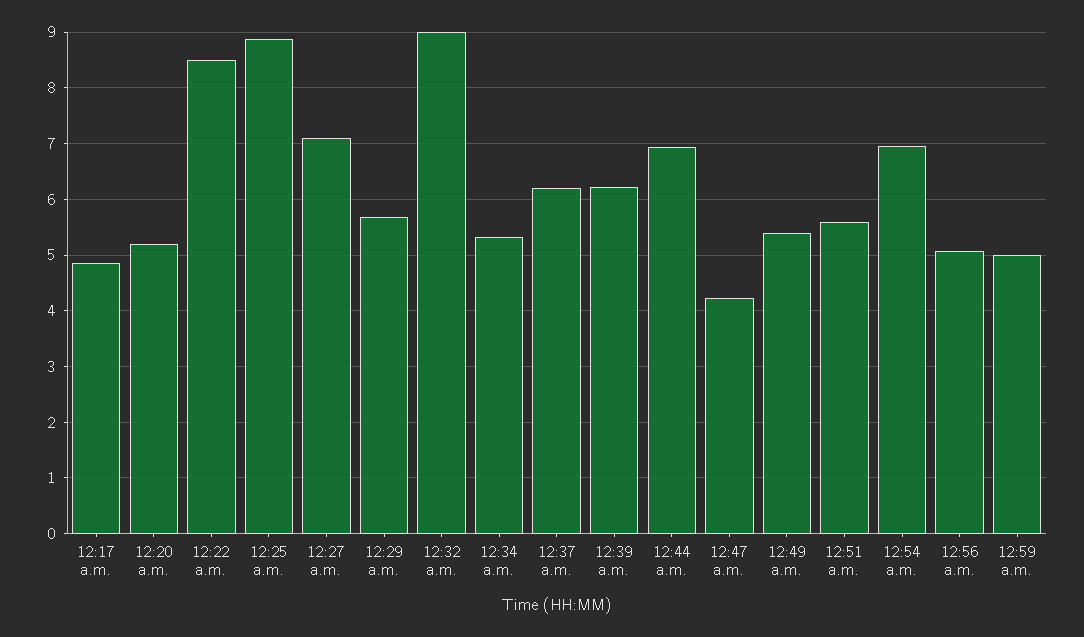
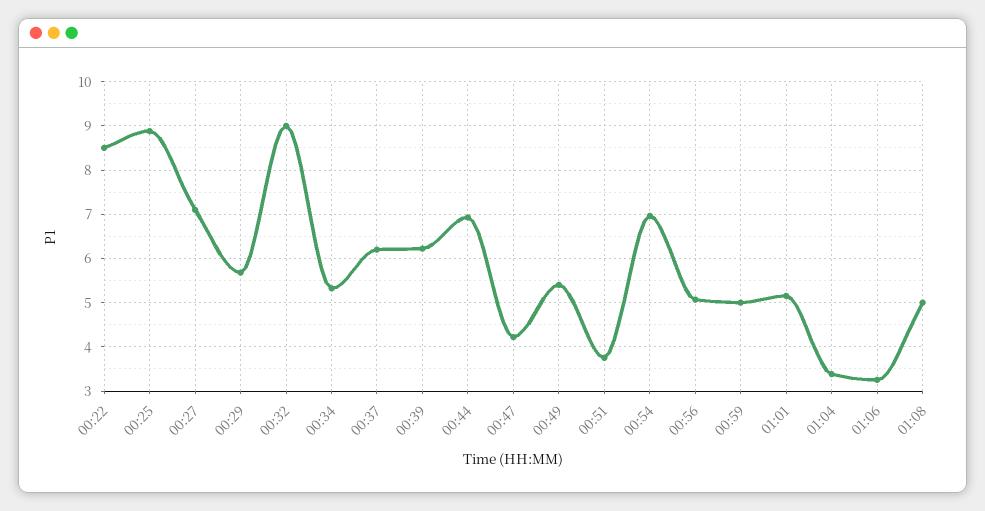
12:17 a.m.: 4.8 -> none
12:20 a.m.: 5.2 -> none
12:51 a.m.: 5.6 -> 3.8
01:01: none -> 5.2
01:04: none -> 3.4
01:06: none -> 3.2
01:08: none -> 5

